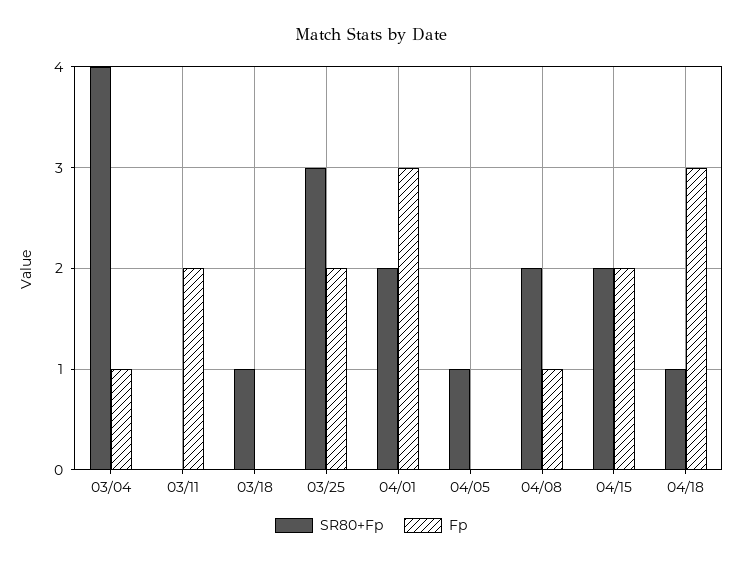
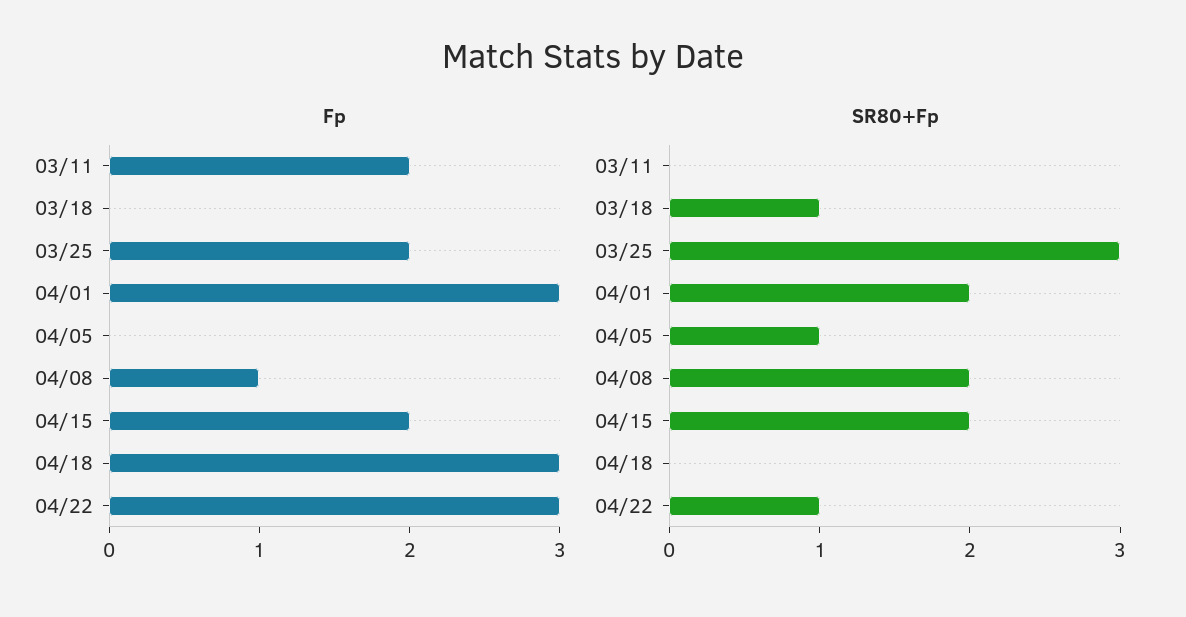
SR80+Fp, 03/04: 4 -> none
Fp, 03/04: 1 -> none
SR80+Fp, 04/18: 1 -> 0
Fp, 04/22: none -> 3
SR80+Fp, 04/22: none -> 1

